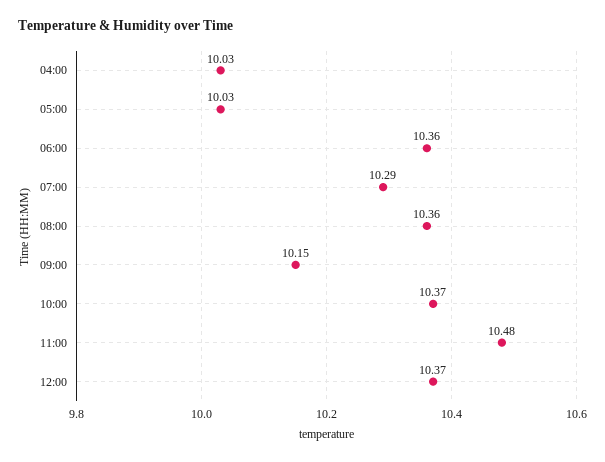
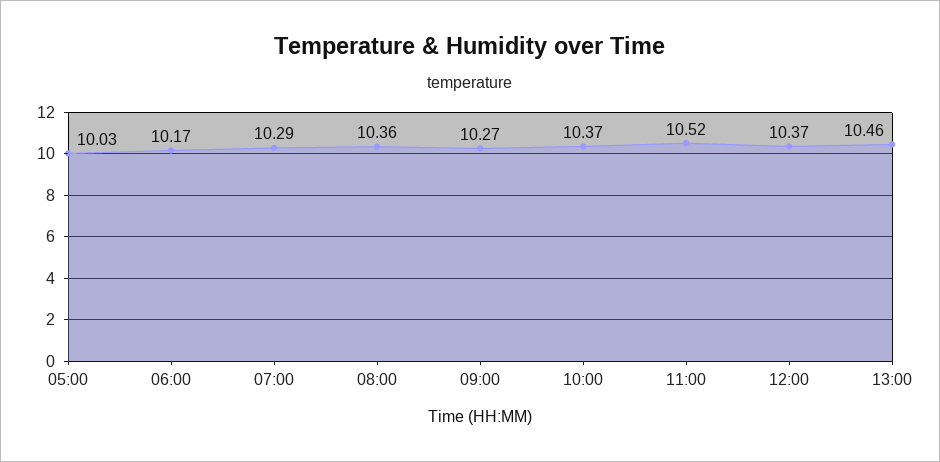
04:00: 10.03 -> none
06:00: 10.36 -> 10.17
09:00: 10.15 -> 10.27
11:00: 10.48 -> 10.52
13:00: none -> 10.46

